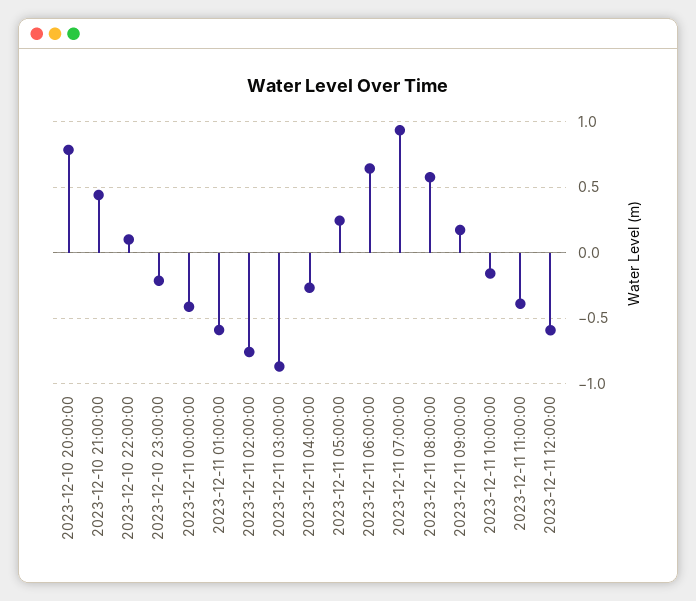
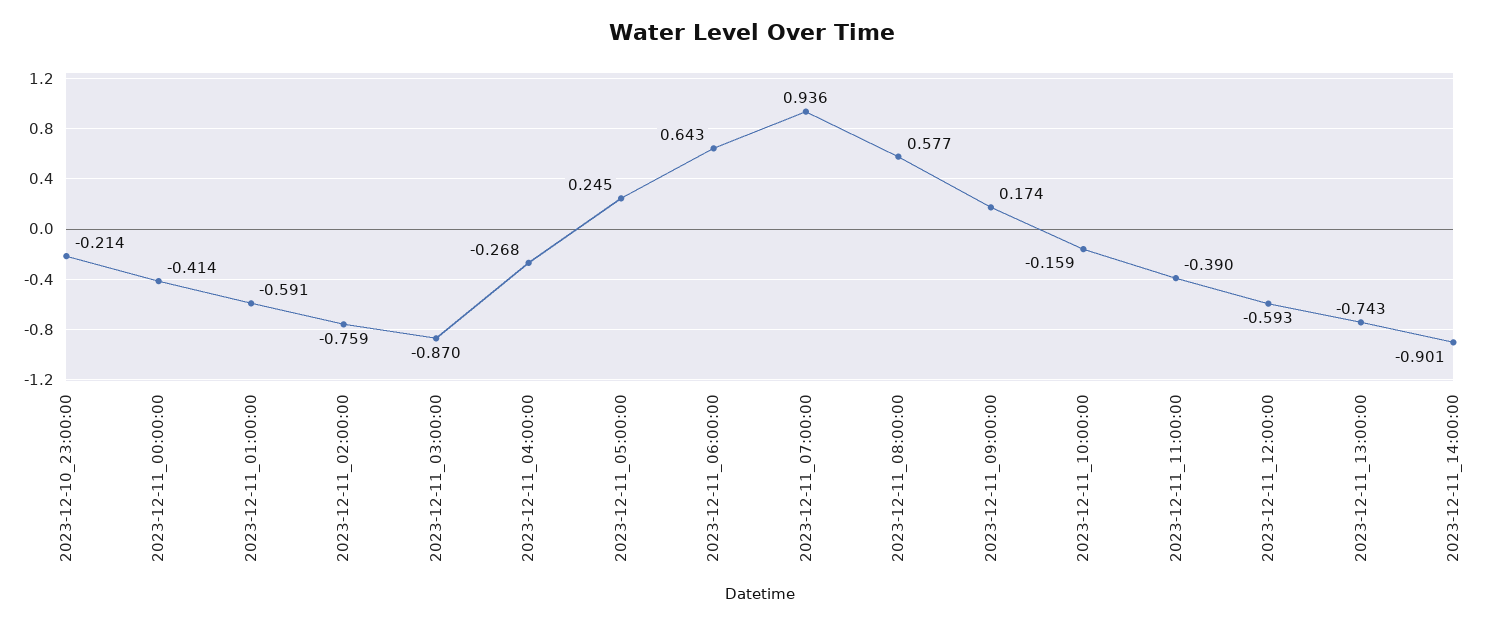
2023-12-10 20:00:00: 0.8 -> none
2023-12-10 21:00:00: 0.45 -> none
2023-12-10 22:00:00: 0.1 -> none
2023-12-11_13:00:00: none -> -0.743
2023-12-11_14:00:00: none -> -0.901

